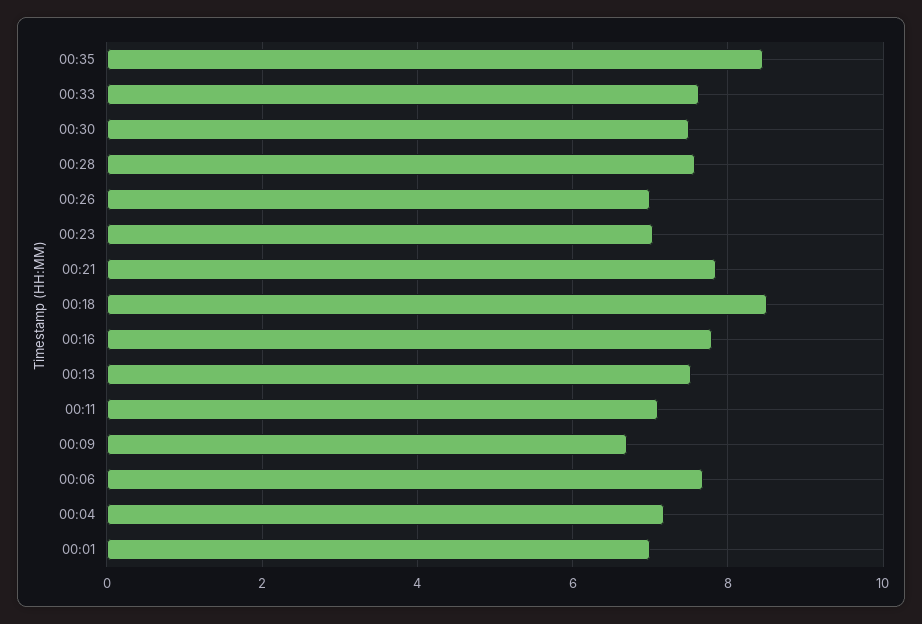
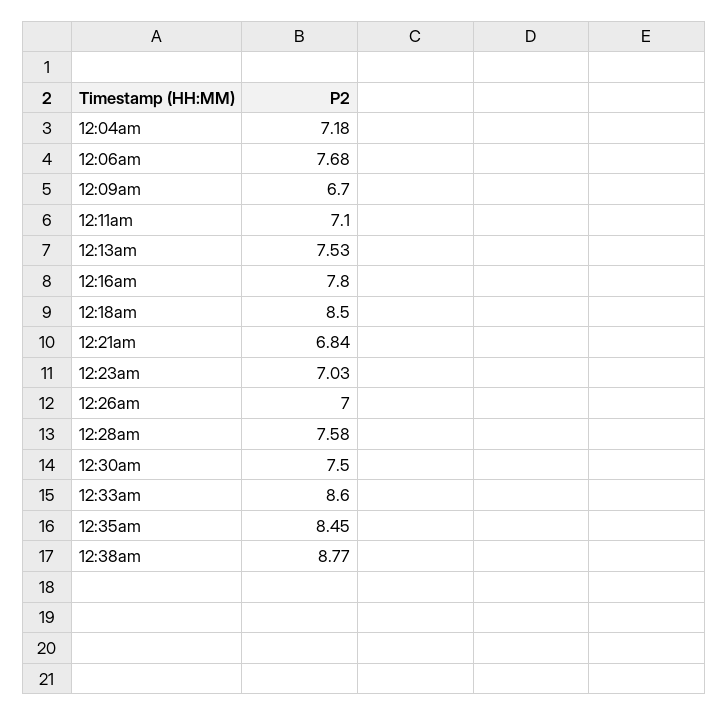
00:33: 7.6 -> 8.6
00:21: 7.8 -> 6.84
00:01: 7 -> none
12:38am: none -> 8.77

